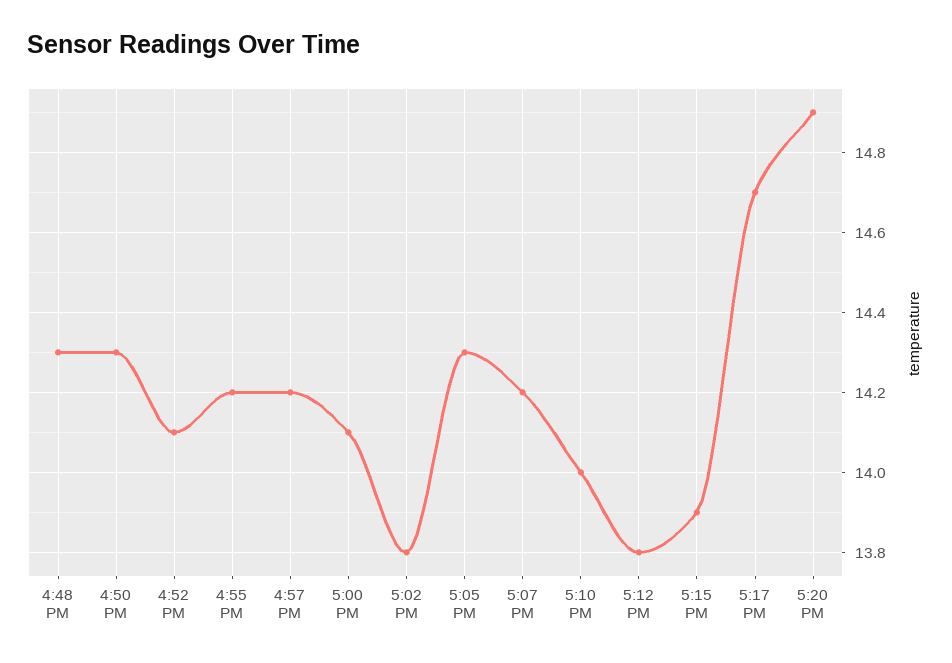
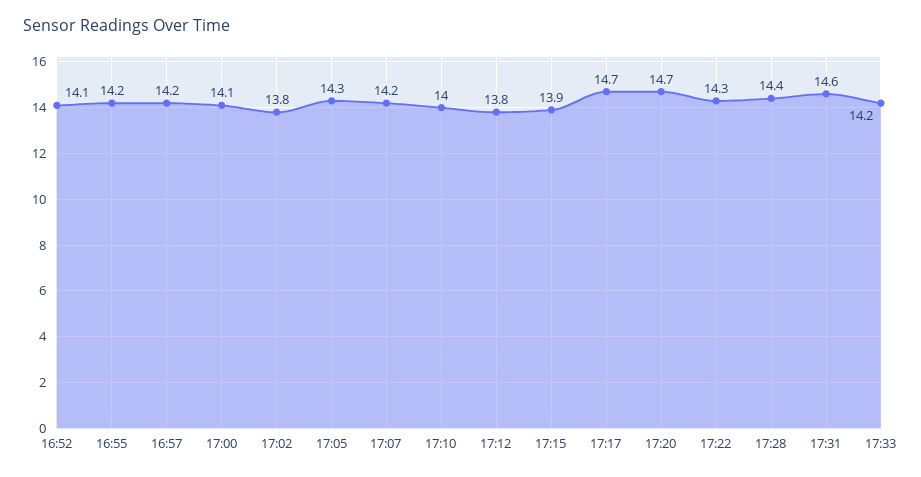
4:48 PM: 14.3 -> none
4:50 PM: 14.3 -> none
5:20 PM: 14.9 -> 14.7
17:22: none -> 14.3
17:28: none -> 14.4
17:31: none -> 14.6
17:33: none -> 14.2

